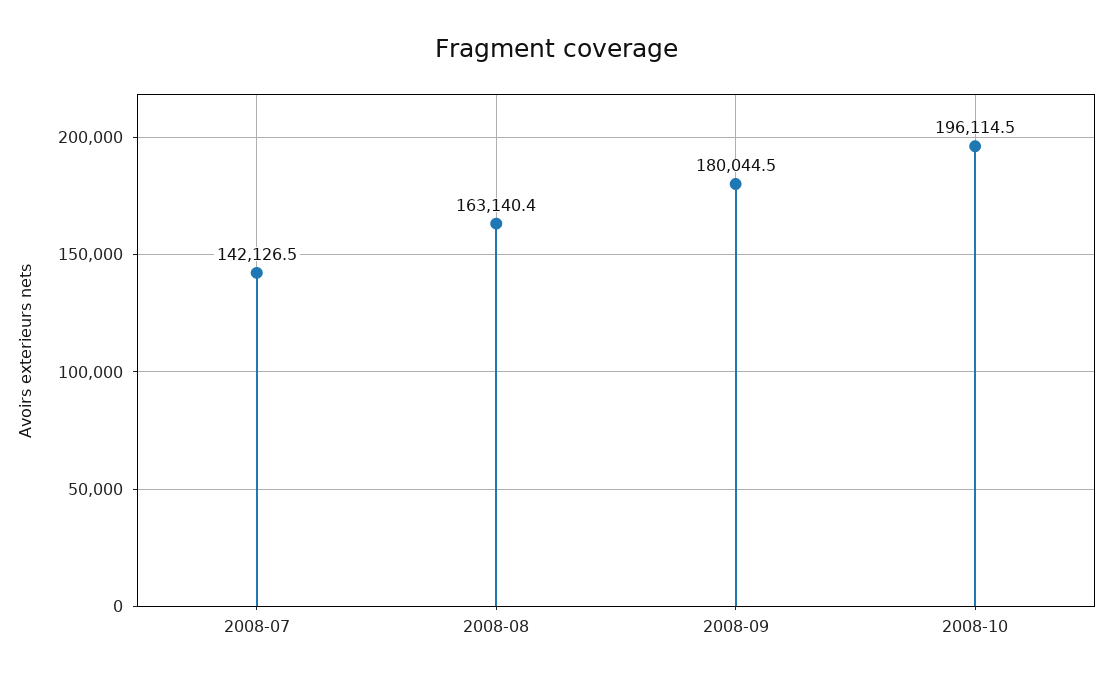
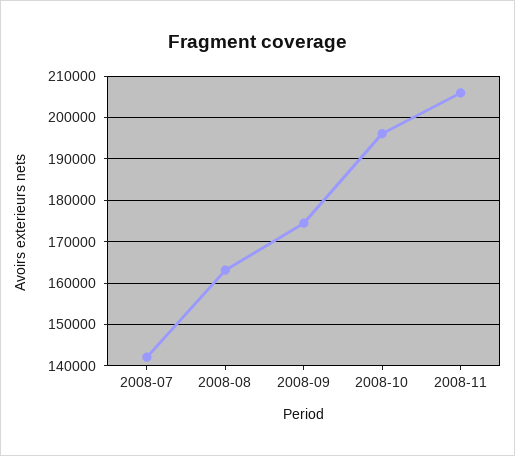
2008-09: 180044.5 -> 174000
2008-11: none -> 206000

